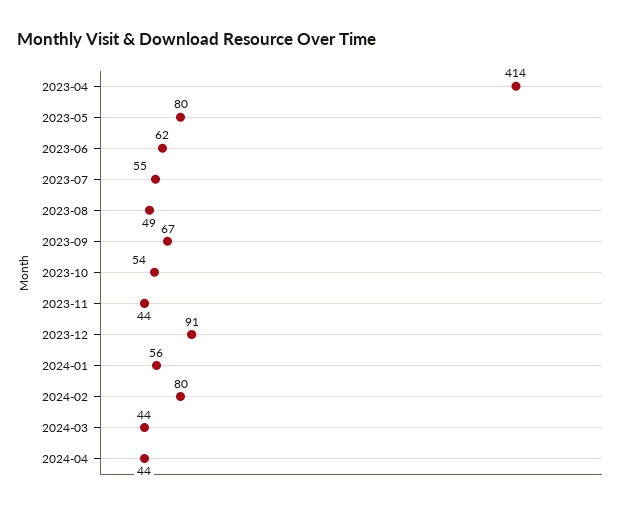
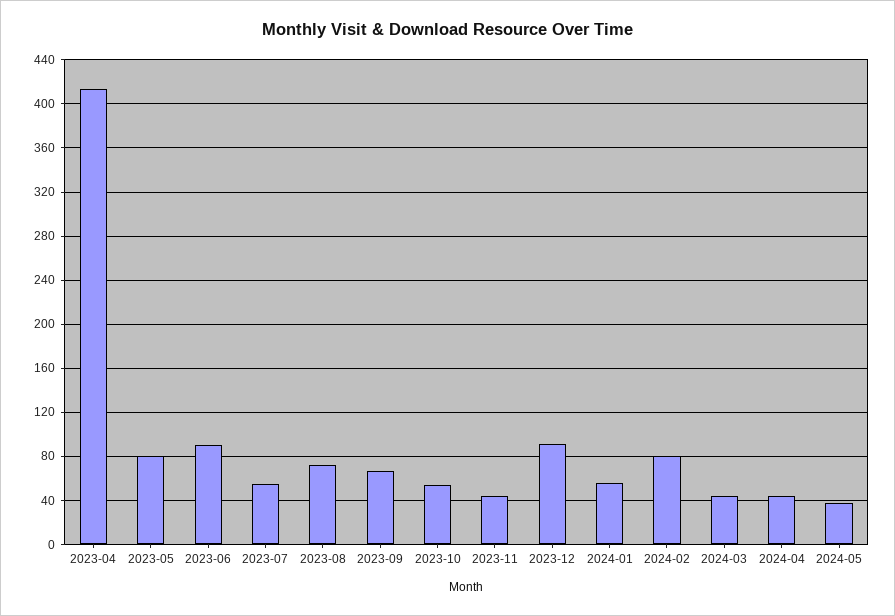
2023-06: 62 -> 90
2023-08: 49 -> 70
2024-05: none -> 40

